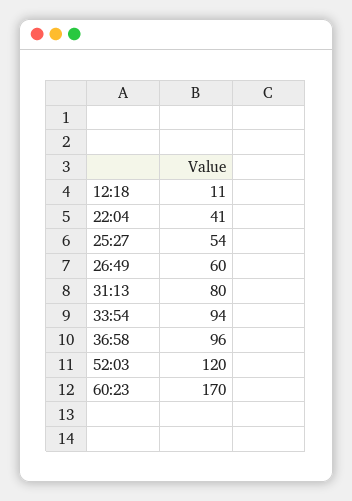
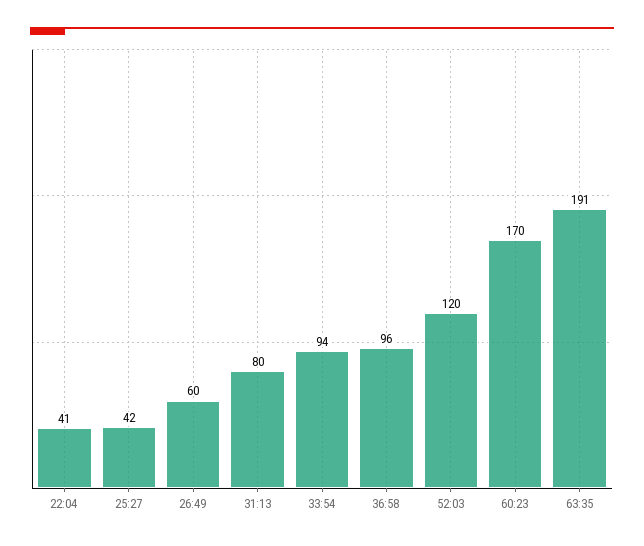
12:18: 11 -> none
25:27: 54 -> 42
63:35: none -> 191

